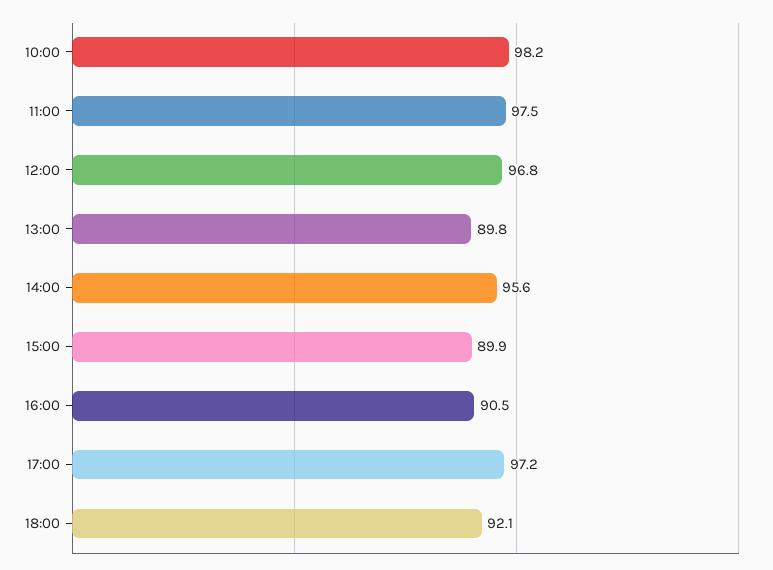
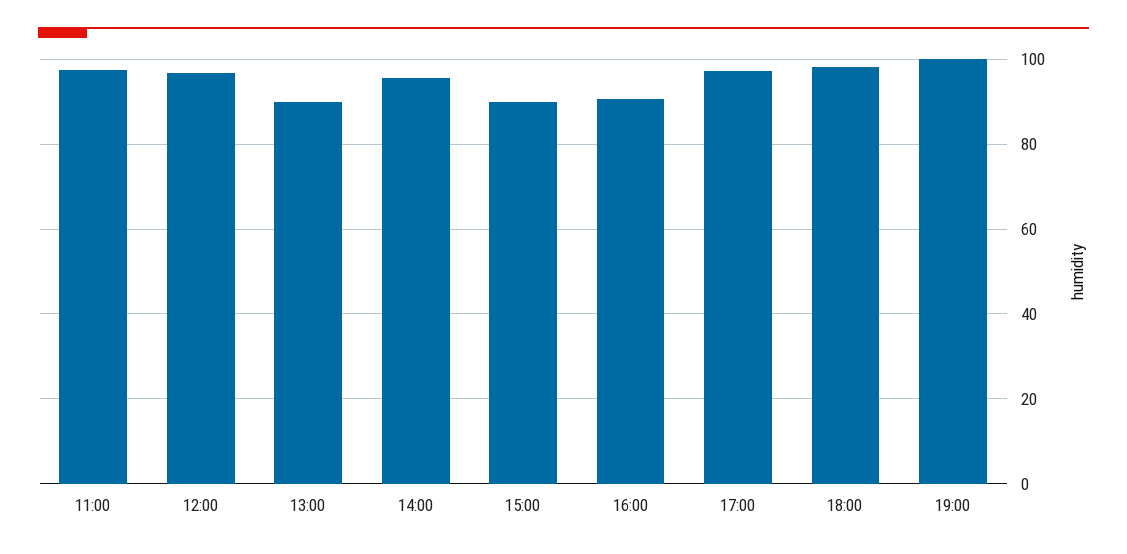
10:00: 98.2 -> none
18:00: 92.1 -> 98
19:00: none -> 100

